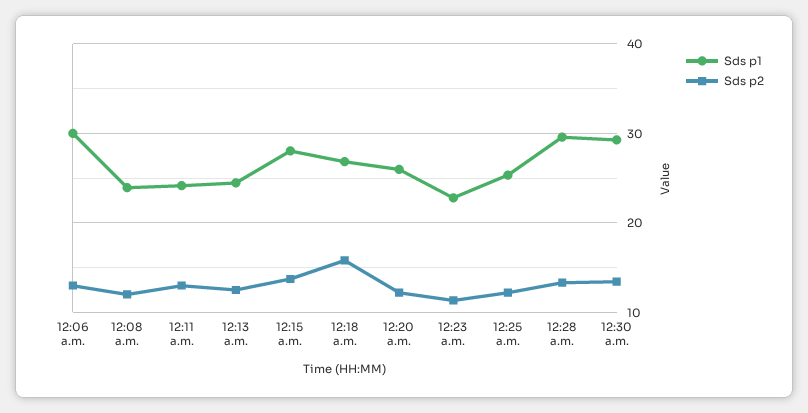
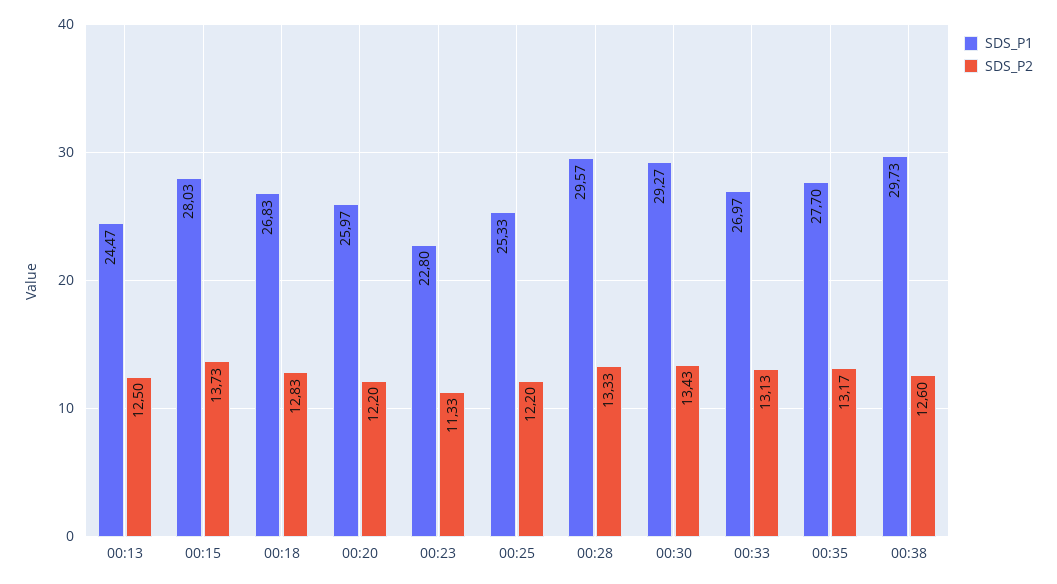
Sds p1, 12:06 a.m.: 30 -> none
Sds p2, 12:06 a.m.: 13 -> none
Sds p1, 12:08 a.m.: 24 -> none
Sds p2, 12:08 a.m.: 12 -> none
Sds p1, 12:11 a.m.: 24 -> none
Sds p2, 12:11 a.m.: 13 -> none
Sds p2, 12:18 a.m.: 16 -> 12.83
Sds p1, 00:33: none -> 26.97
Sds p2, 00:33: none -> 13.13
Sds p1, 00:35: none -> 27.7
Sds p2, 00:35: none -> 13.17
Sds p1, 00:38: none -> 29.73
Sds p2, 00:38: none -> 12.6

